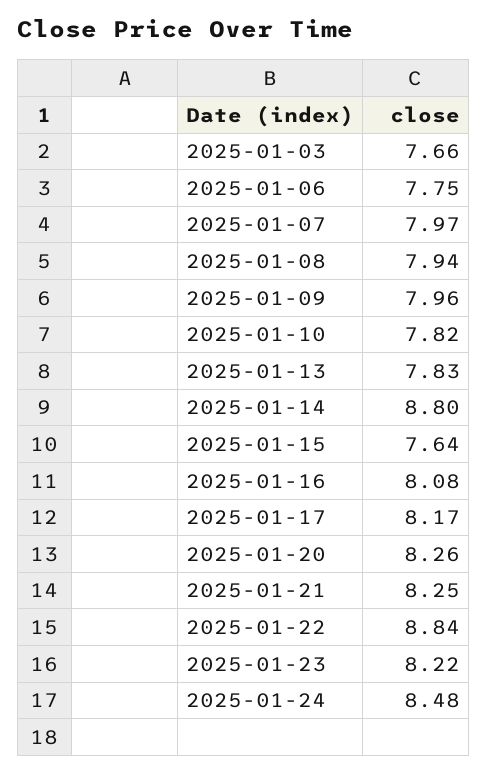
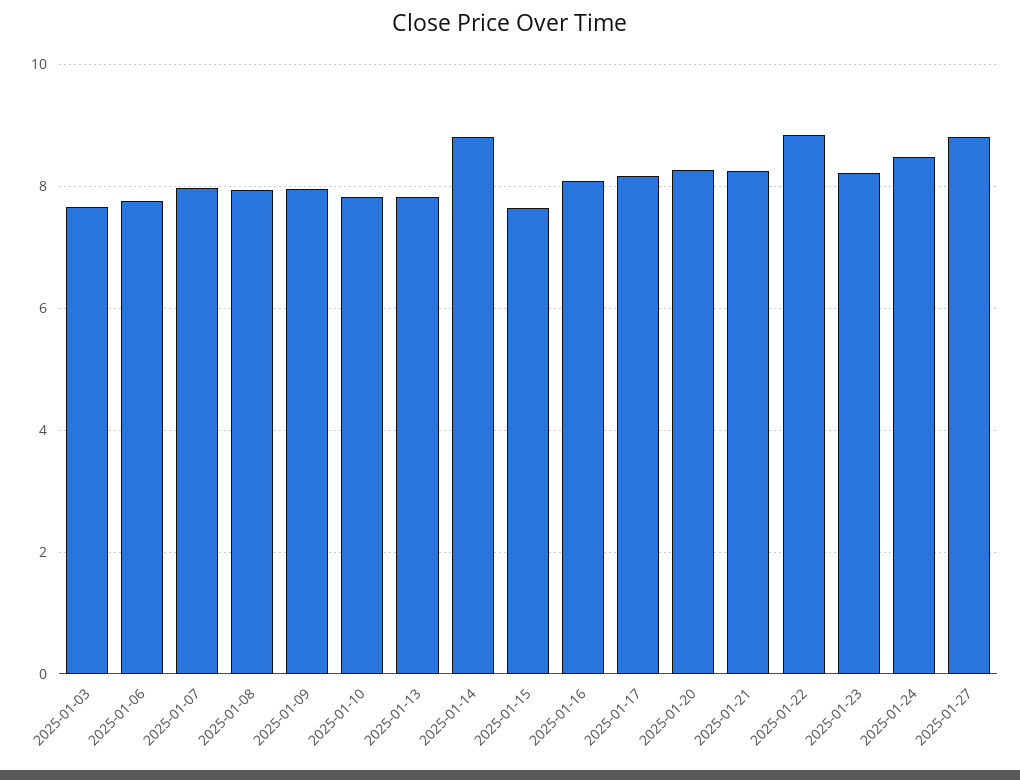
2025-01-27: none -> 8.8

